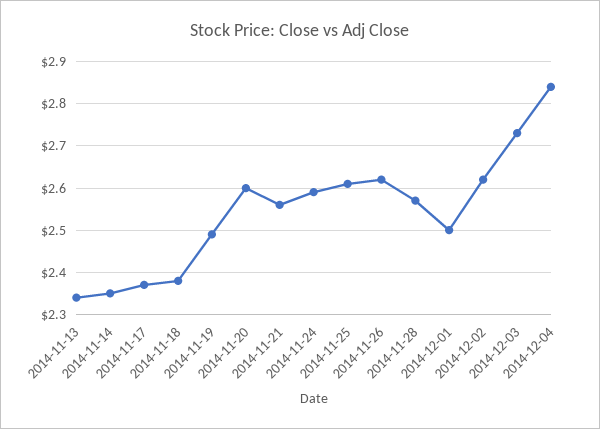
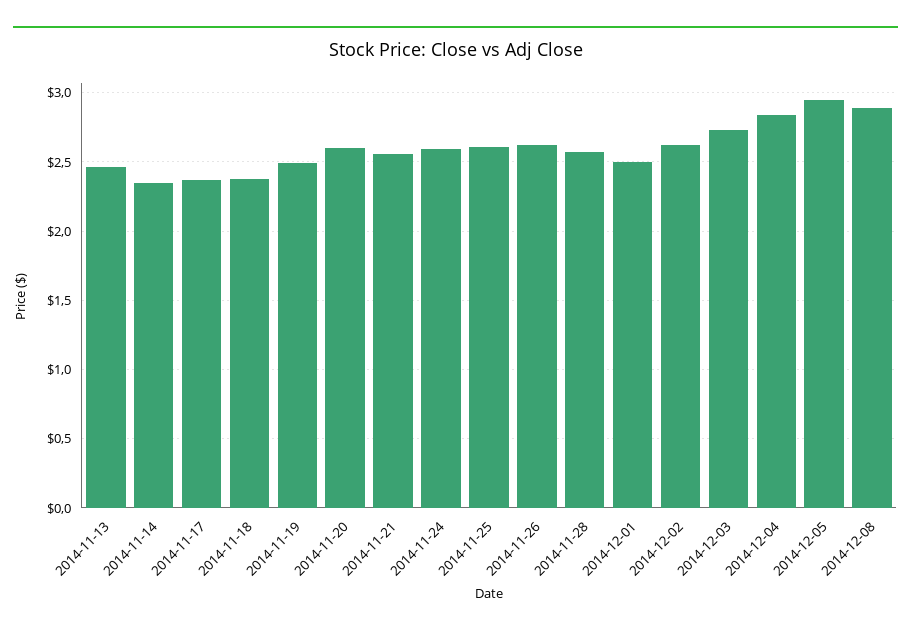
2014-11-13: 2.35 -> 2.45
2014-12-05: none -> 2.95
2014-12-08: none -> 2.9

